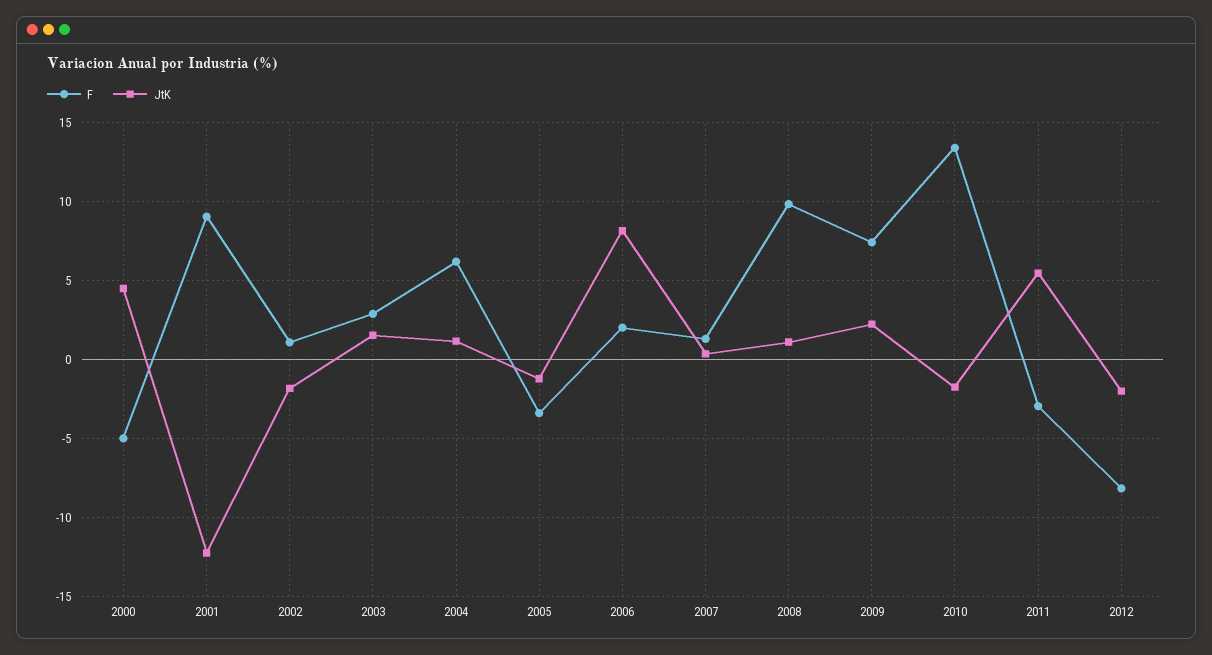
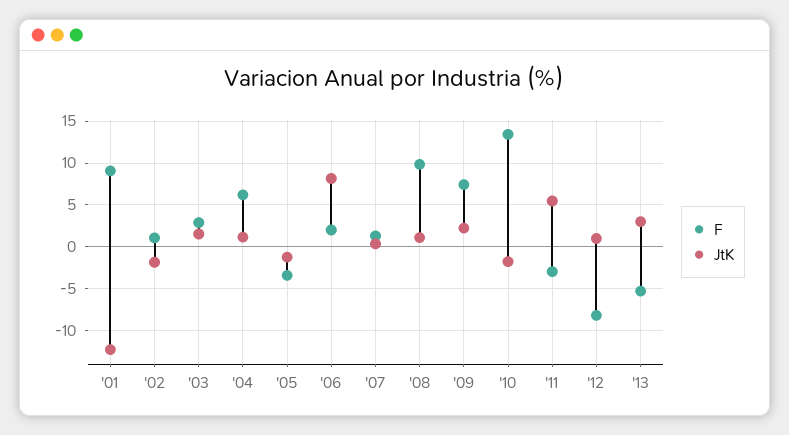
F, 2000: -5 -> none
JtK, 2000: 4.5 -> none
JtK, 2012: -2 -> 1
F, '13: none -> -5
JtK, '13: none -> 3

